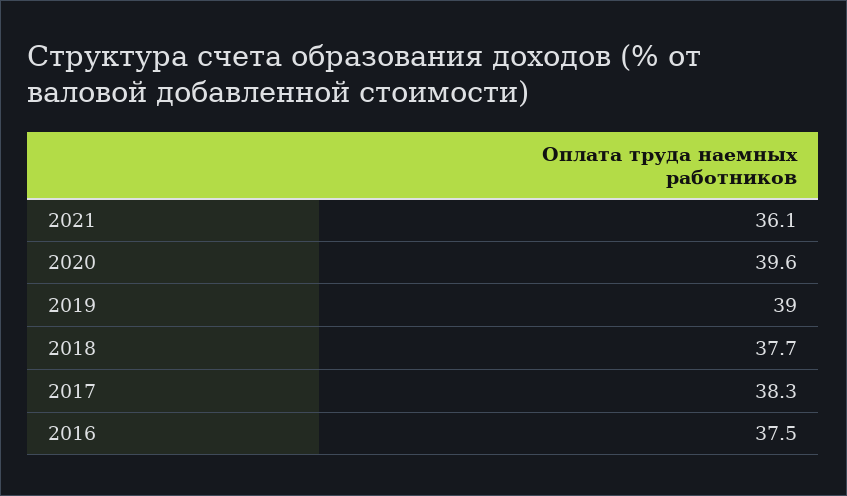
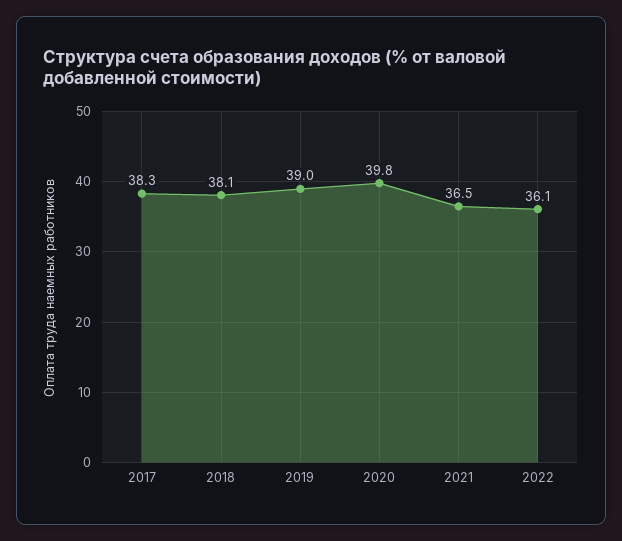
2021: 36.1 -> 36.5
2020: 39.6 -> 39.8
2018: 37.7 -> 38.1
2016: 37.5 -> none
2022: none -> 36.1

